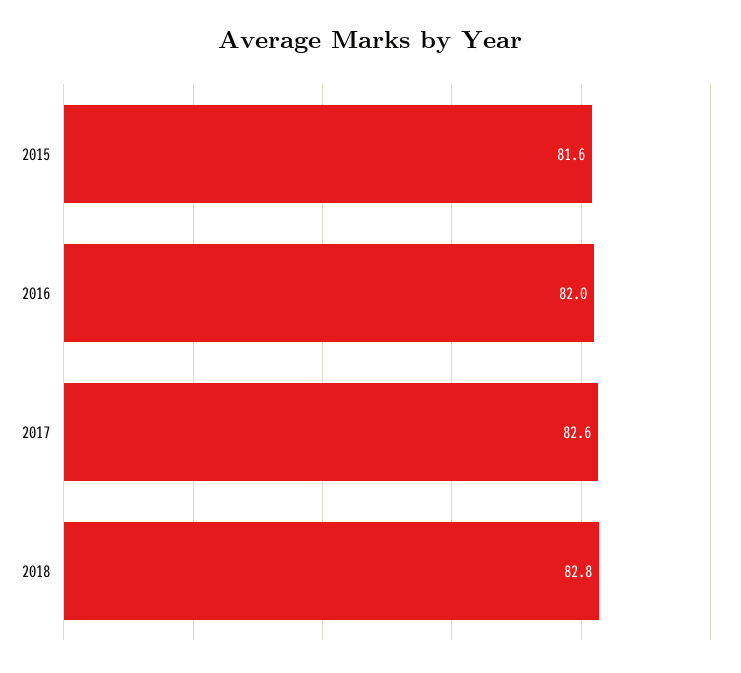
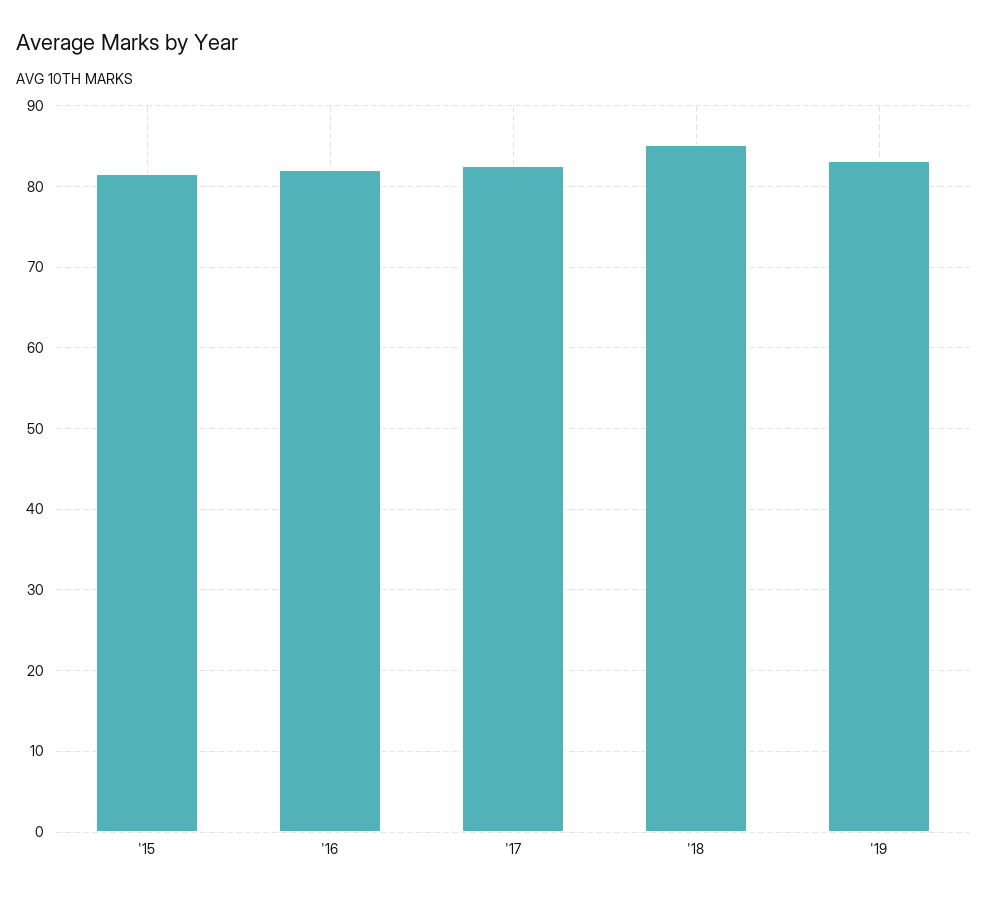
2018: 82.8 -> 85
'19: none -> 83

